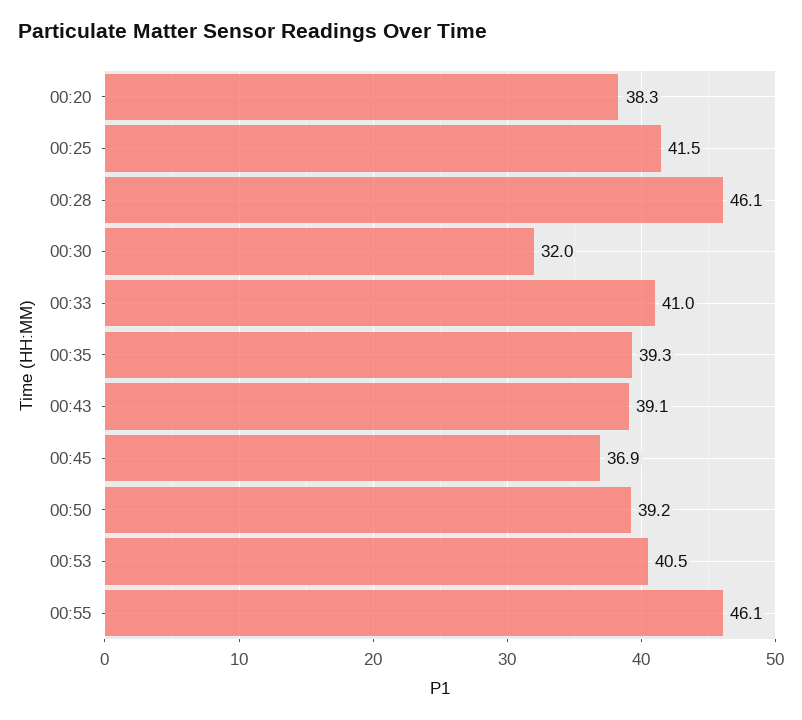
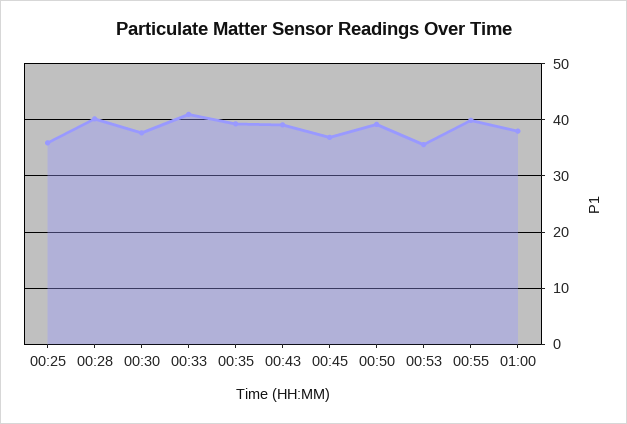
00:20: 38.3 -> none
00:25: 41.5 -> 36
00:28: 46.1 -> 40
00:30: 32 -> 38
00:53: 40.5 -> 36
00:55: 46.1 -> 40
01:00: none -> 38

